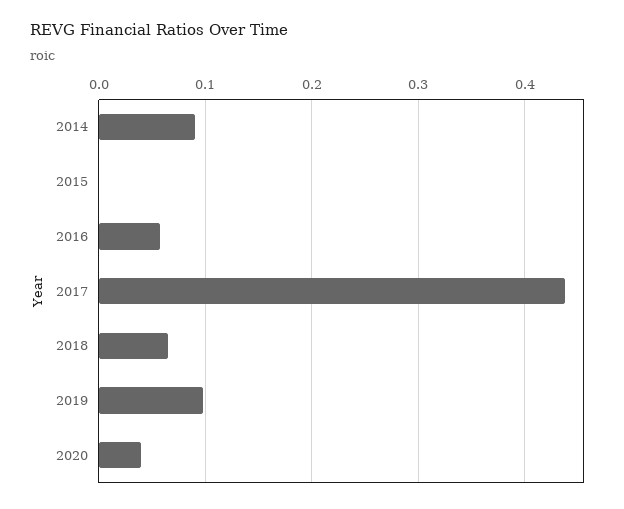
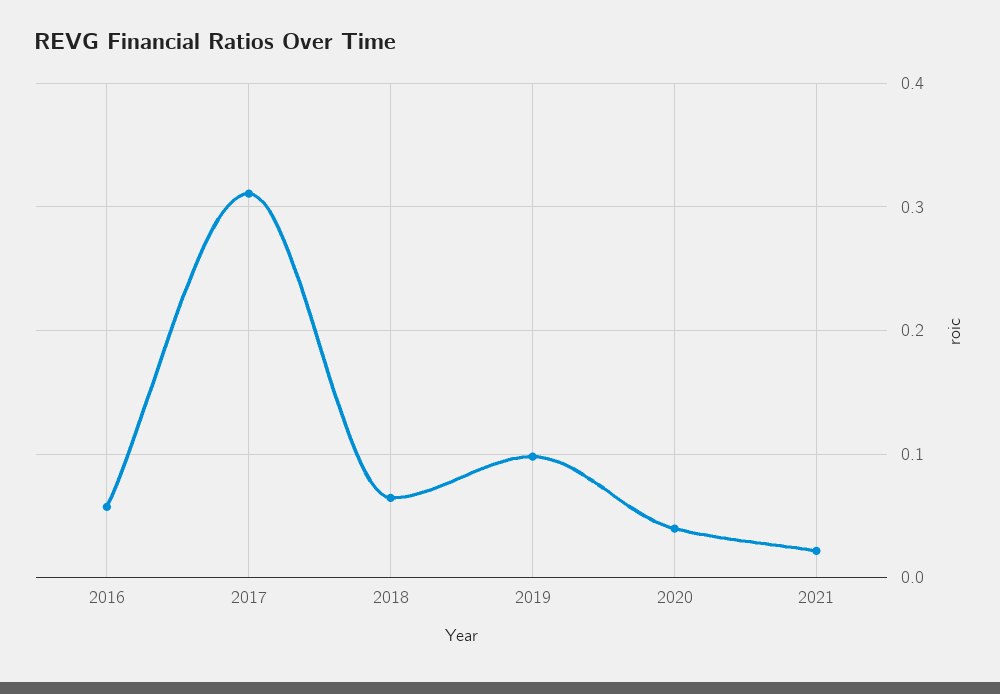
2014: 0.09 -> none
2015: 0 -> none
2017: 0.44 -> 0.31
2021: none -> 0.02

